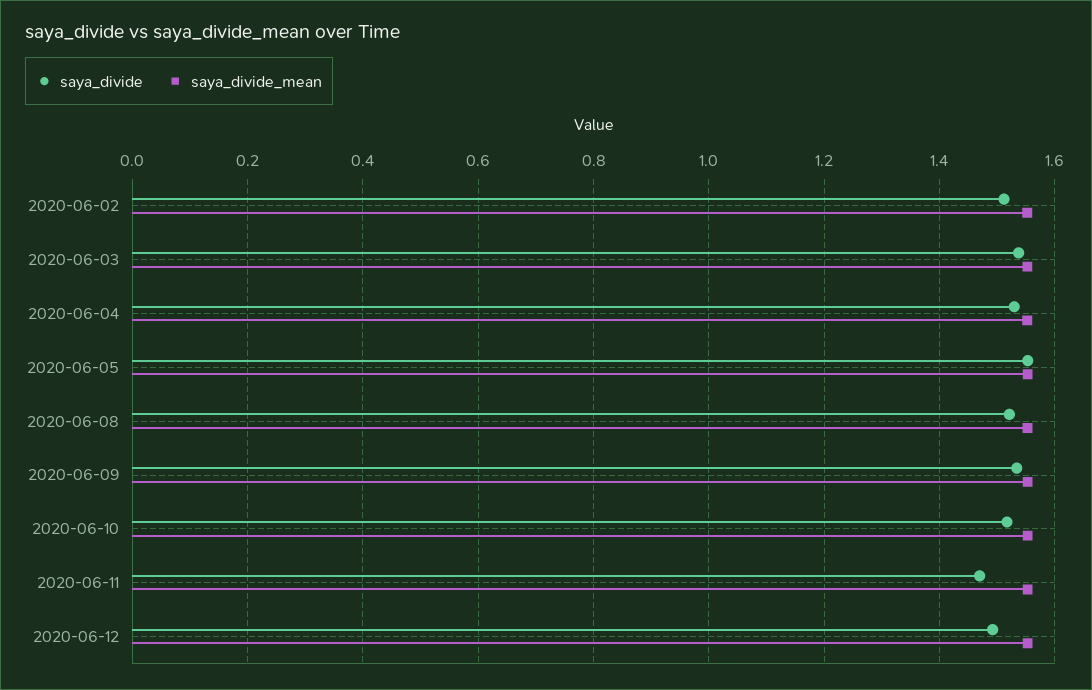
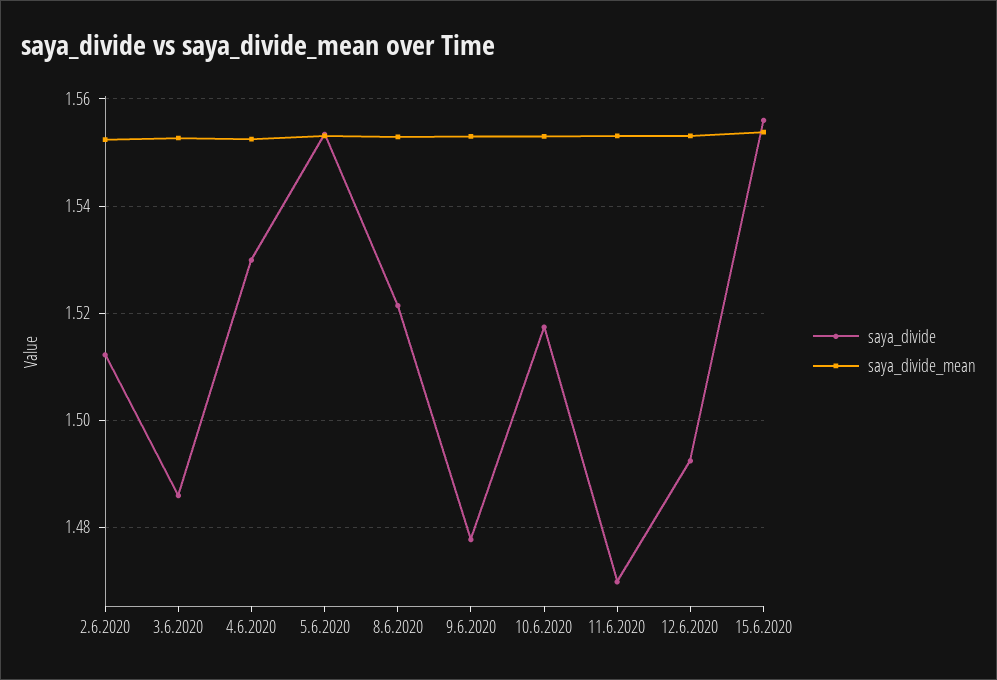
saya_divide, 2020-06-03: 1.54 -> 1.486
saya_divide, 2020-06-09: 1.54 -> 1.478
saya_divide, 15.6.2020: none -> 1.556
saya_divide_mean, 15.6.2020: none -> 1.554

